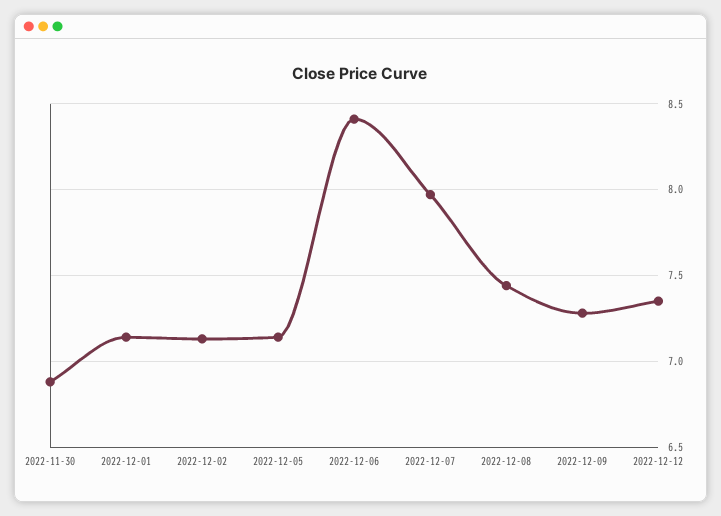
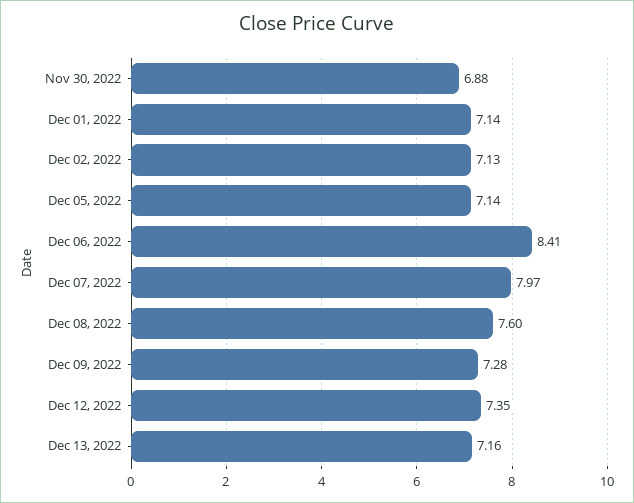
2022-12-08: 7.45 -> 7.6
Dec 13, 2022: none -> 7.16

